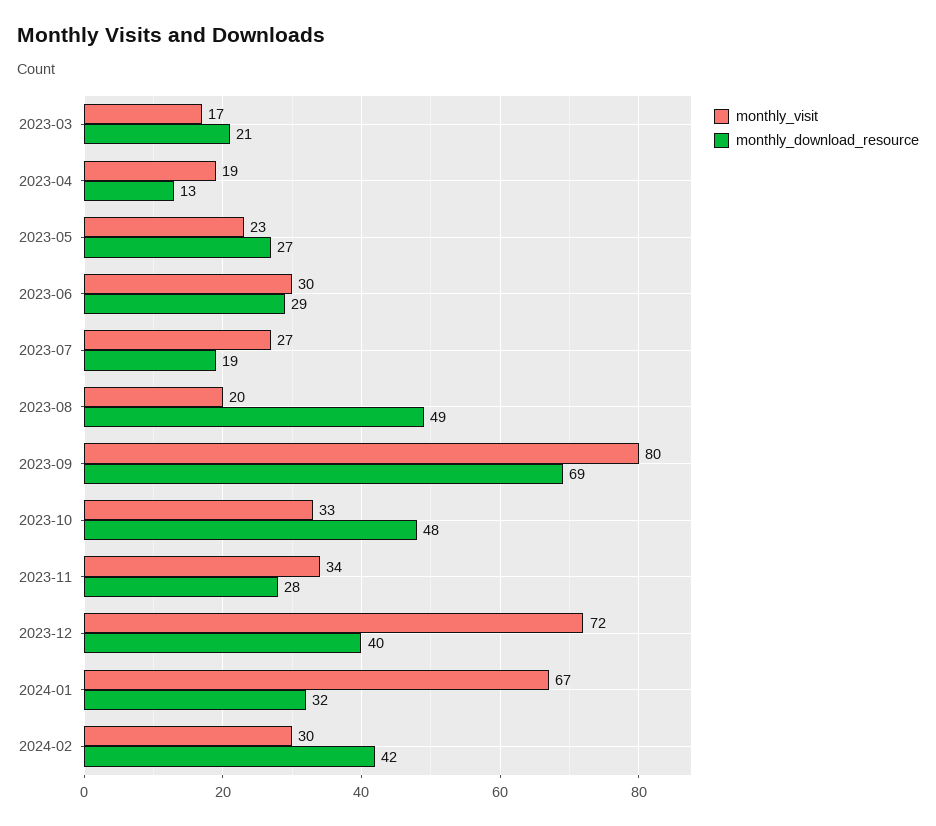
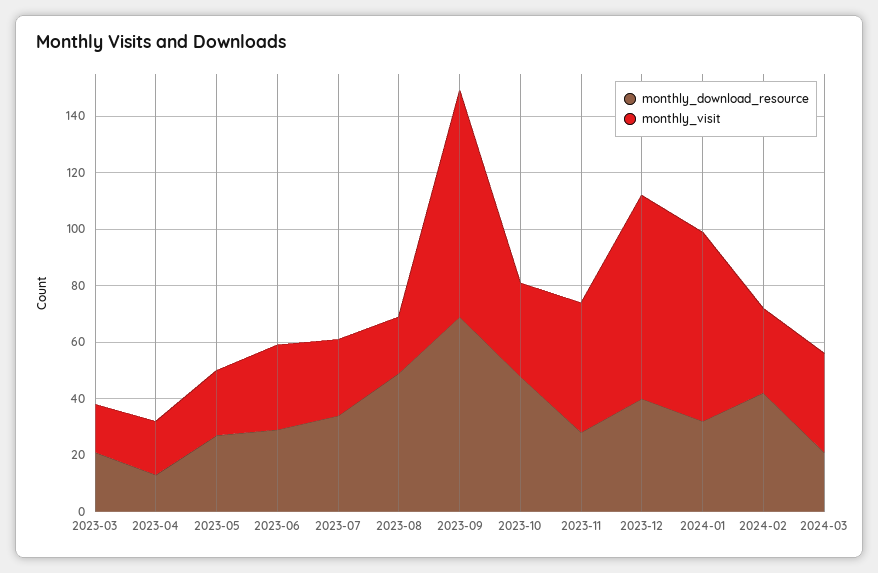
monthly_download_resource, 2023-07: 19 -> 35
monthly_visit, 2023-11: 34 -> 45
monthly_download_resource, 2024-03: none -> 20
monthly_visit, 2024-03: none -> 35

